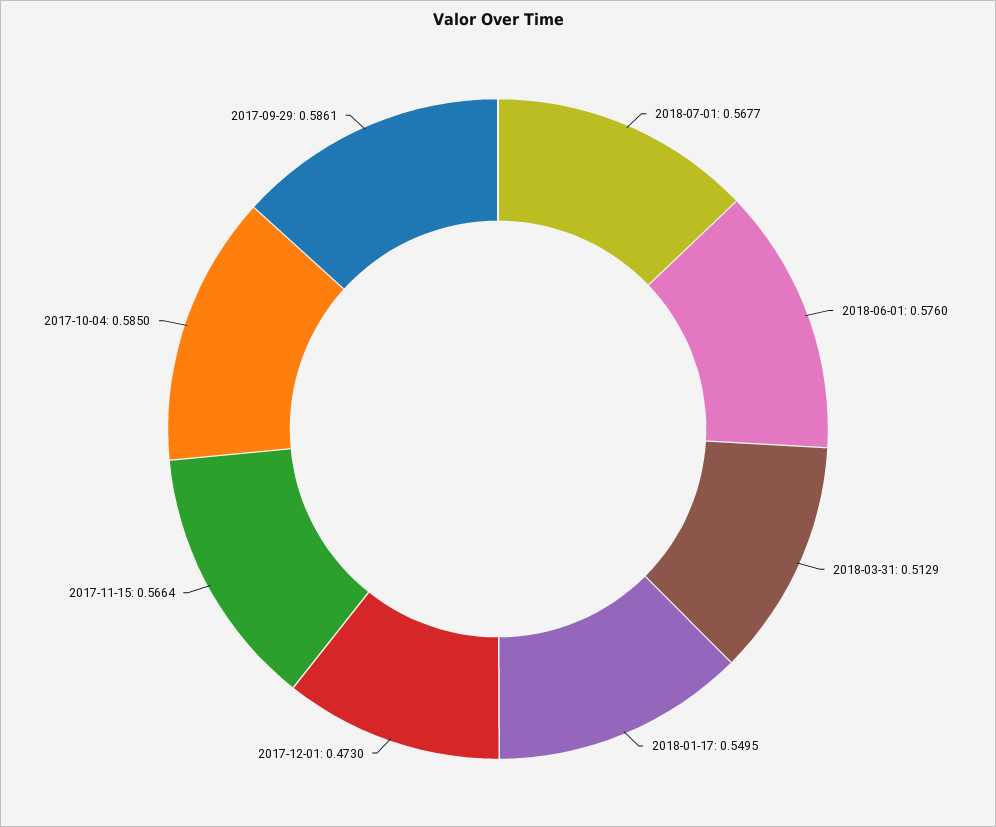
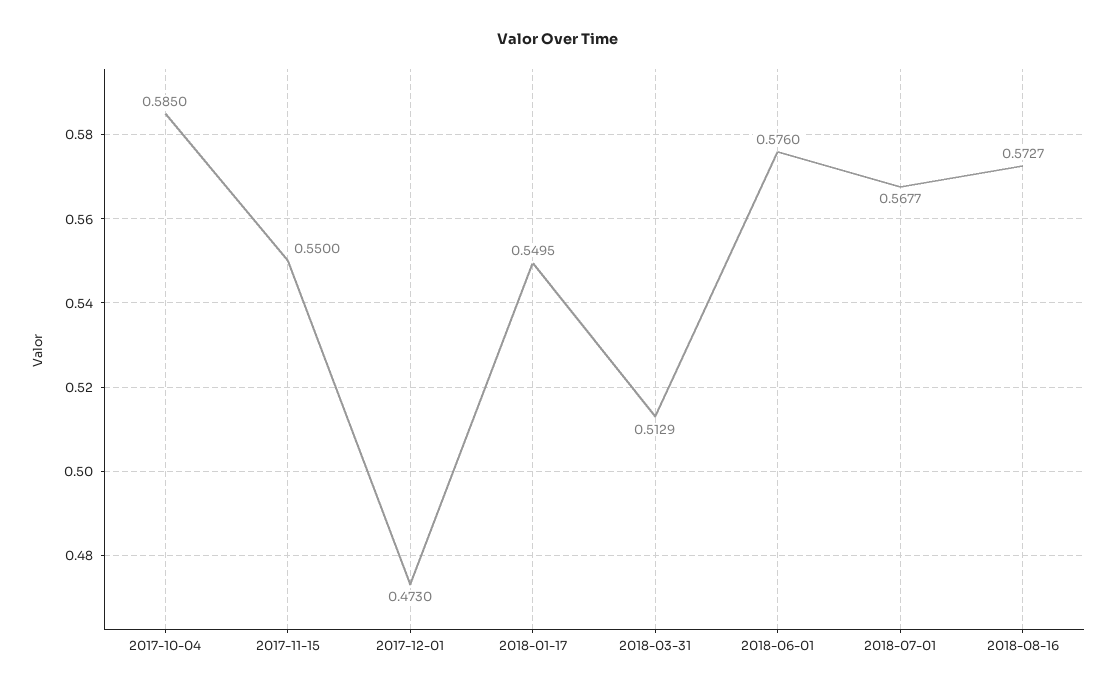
2017-11-15: 0.5664 -> 0.55
2017-09-29: 0.5861 -> none
2018-08-16: none -> 0.5727

